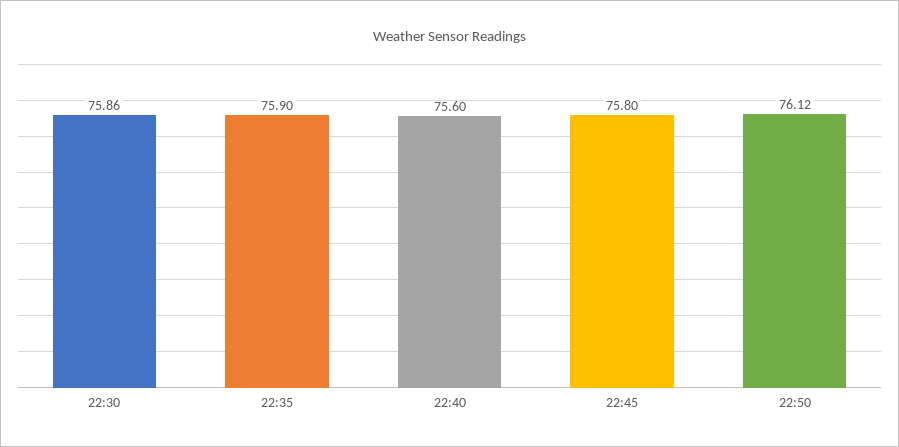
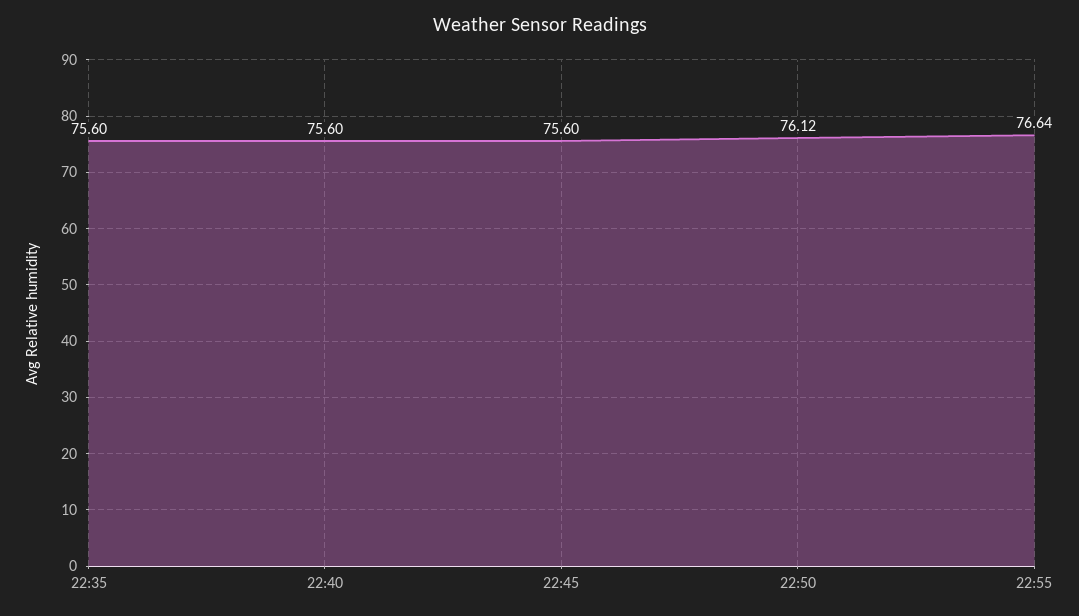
22:30: 75.86 -> none
22:35: 75.9 -> 75.6
22:45: 75.8 -> 75.6
22:55: none -> 76.64

